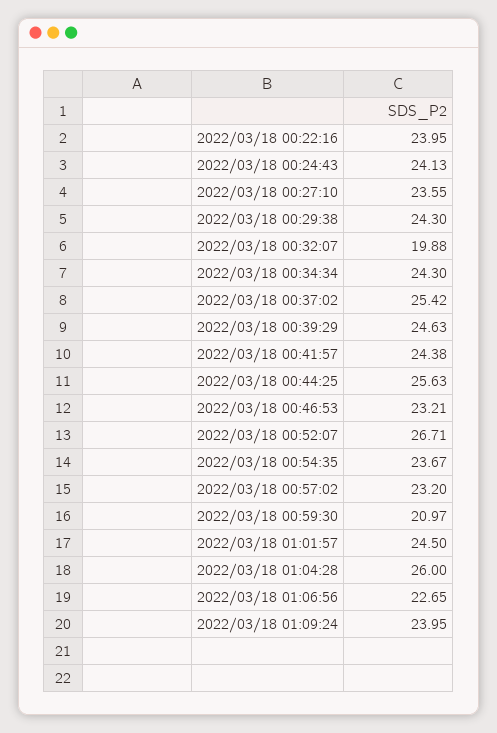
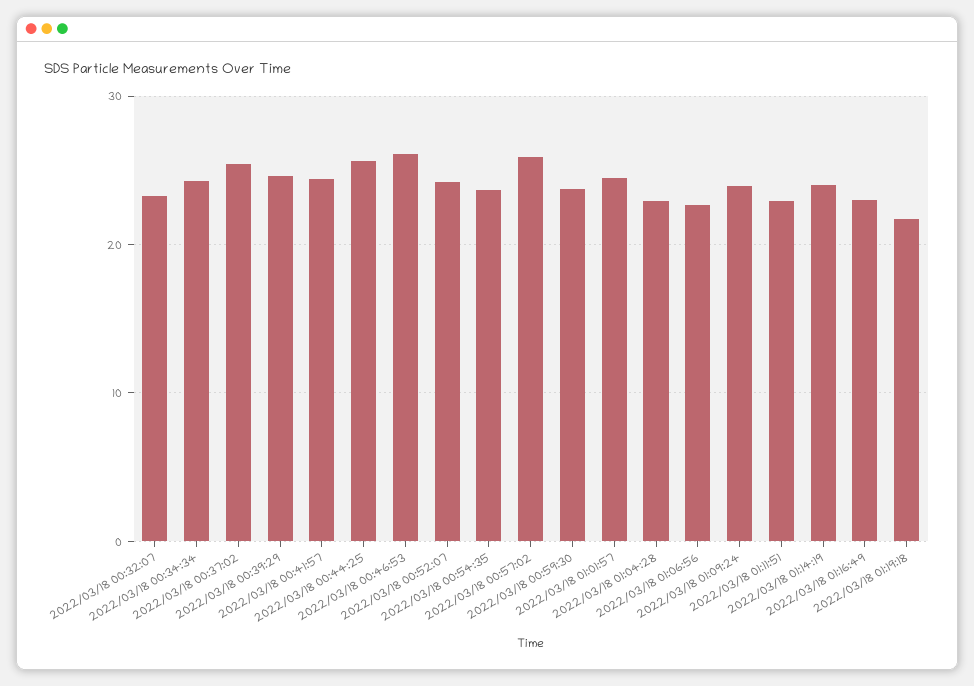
2022/03/18 00:22:16: 23.95 -> none
2022/03/18 00:24:43: 24.13 -> none
2022/03/18 00:27:10: 23.55 -> none
2022/03/18 00:29:38: 24.3 -> none
2022/03/18 00:32:07: 19.88 -> 23
2022/03/18 00:46:53: 23.21 -> 26
2022/03/18 00:52:07: 26.71 -> 24
2022/03/18 00:57:02: 23.2 -> 26
2022/03/18 00:59:30: 20.97 -> 24
2022/03/18 01:04:28: 26 -> 23
2022/03/18 01:11:51: none -> 23
2022/03/18 01:14:19: none -> 24
2022/03/18 01:16:49: none -> 23
2022/03/18 01:19:18: none -> 22

